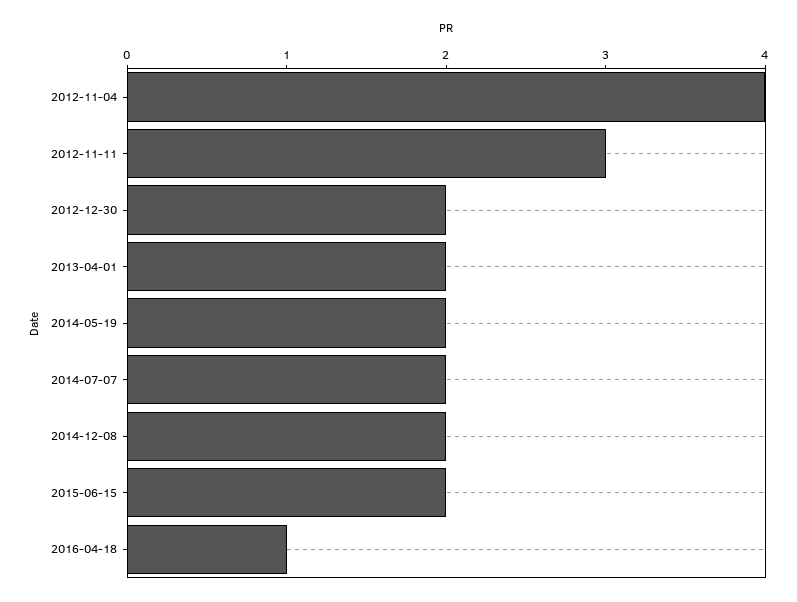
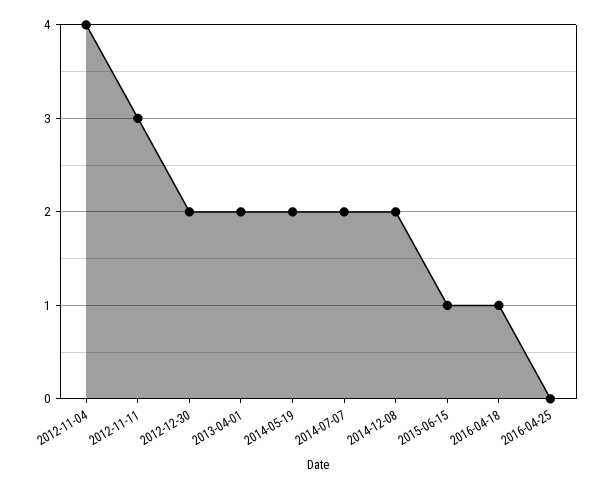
2015-06-15: 2 -> 1
2016-04-25: none -> 0

